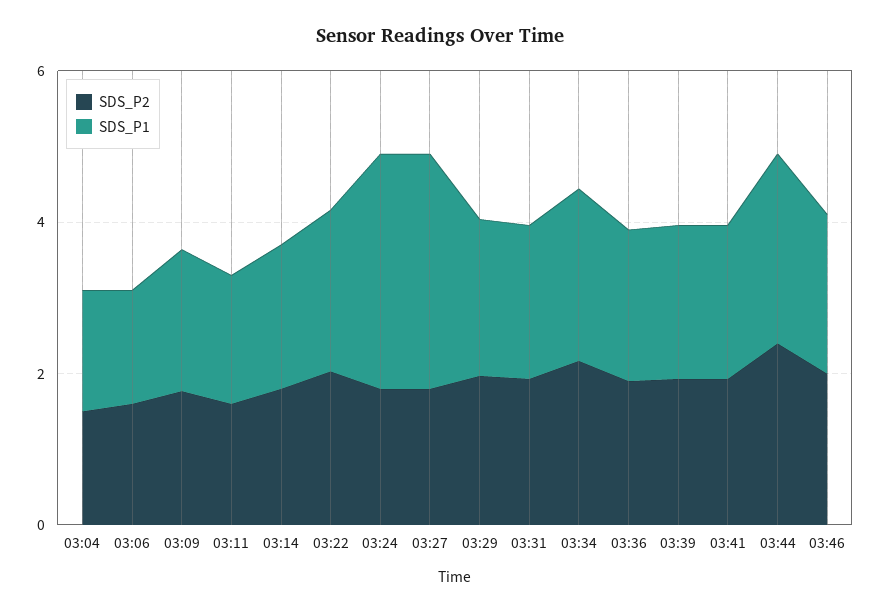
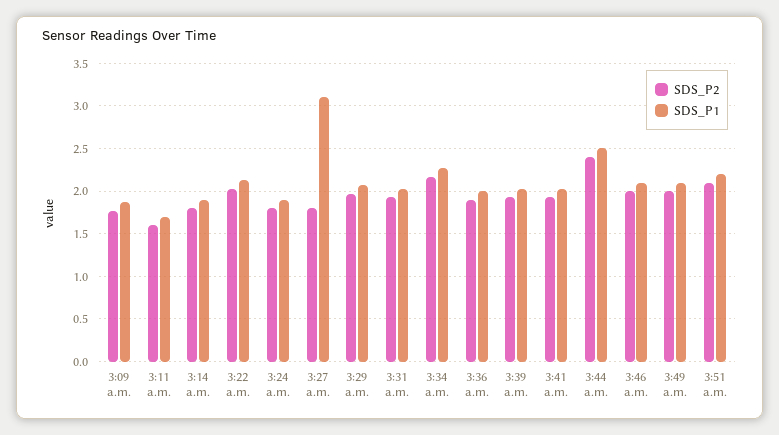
SDS_P2, 03:04: 1.5 -> none
SDS_P1, 03:04: 1.5 -> none
SDS_P2, 03:06: 1.5 -> none
SDS_P1, 03:06: 1.5 -> none
SDS_P1, 03:24: 3 -> 1.9
SDS_P2, 3:49 a.m.: none -> 2
SDS_P1, 3:49 a.m.: none -> 2.1
SDS_P2, 3:51 a.m.: none -> 2.1
SDS_P1, 3:51 a.m.: none -> 2.2

